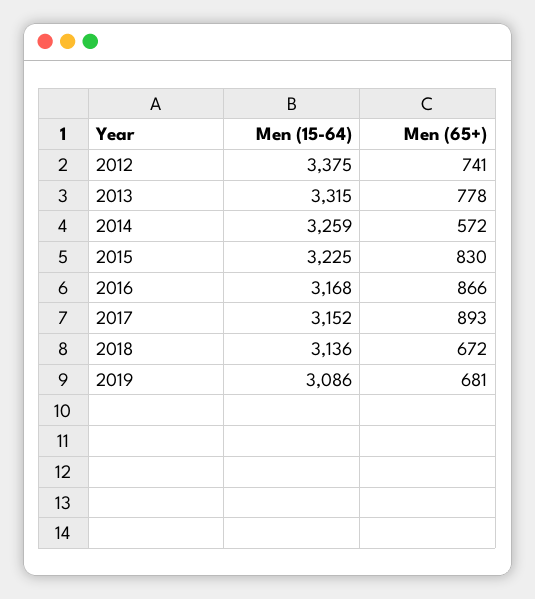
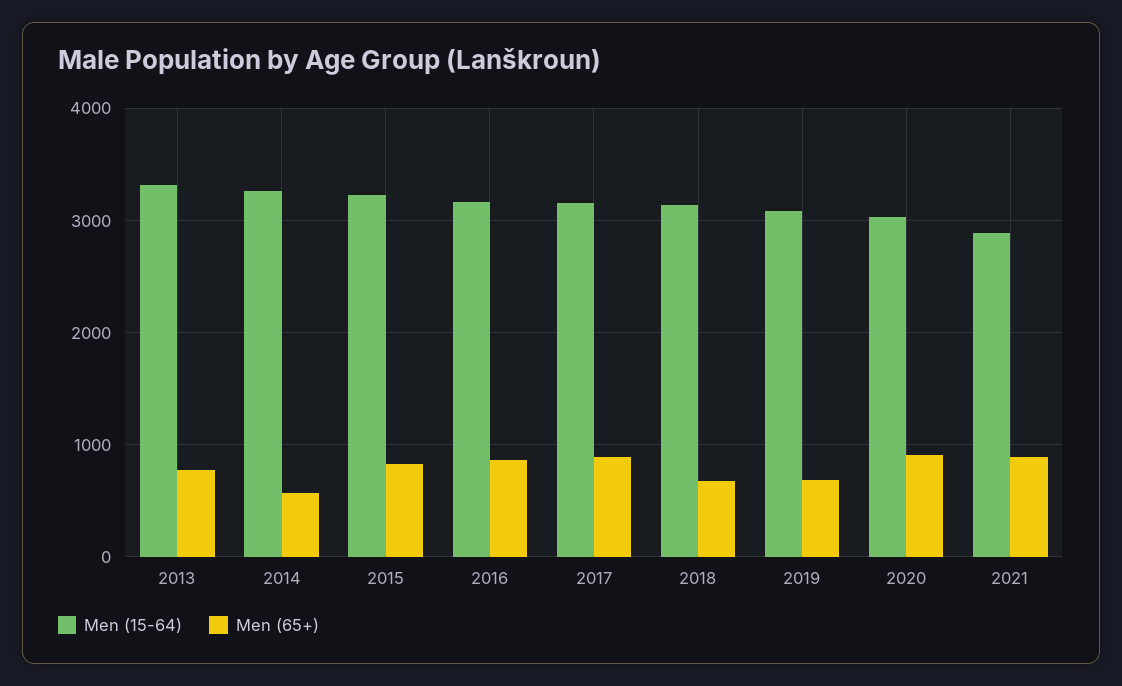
Men (15-64), 2012: 3375 -> none
Men (65+), 2012: 741 -> none
Men (15-64), 2020: none -> 3000
Men (65+), 2020: none -> 900
Men (15-64), 2021: none -> 2900
Men (65+), 2021: none -> 900

